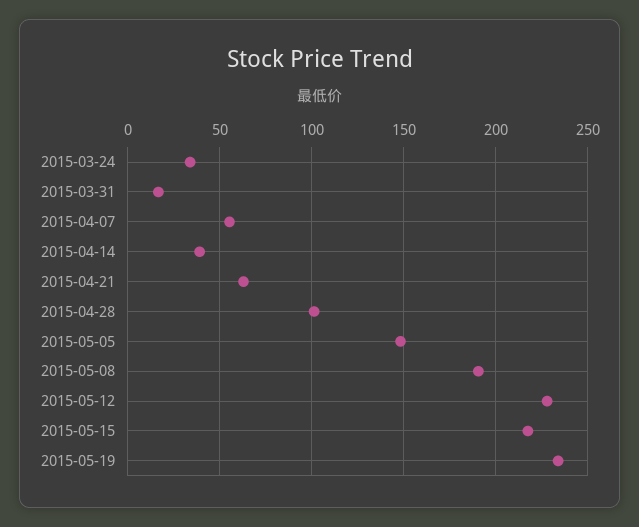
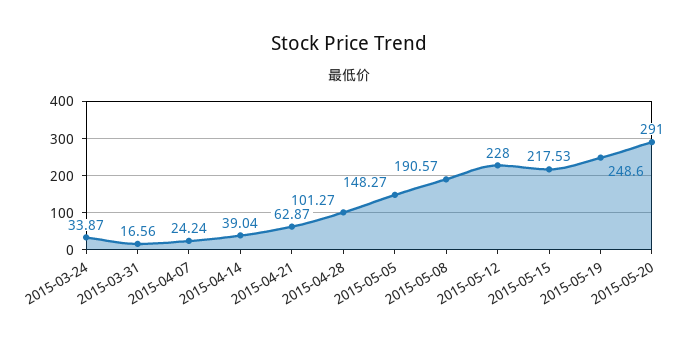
2015-04-07: 55 -> 24.24
2015-05-19: 235 -> 248.6
2015-05-20: none -> 291

